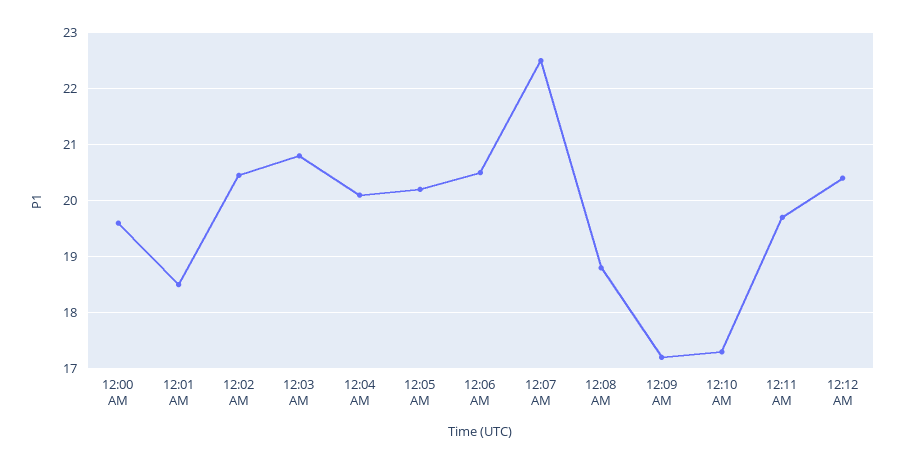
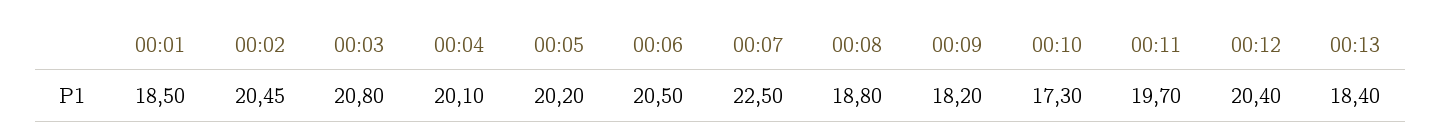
12:00 AM: 19.6 -> none
12:09 AM: 17.2 -> 18.2
00:13: none -> 18.4

